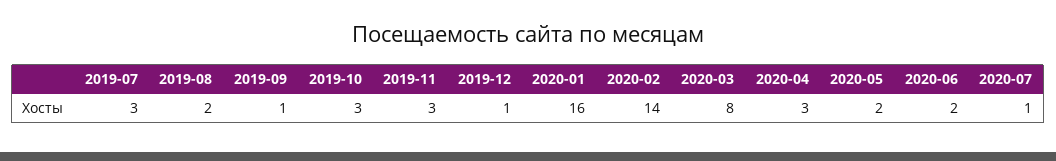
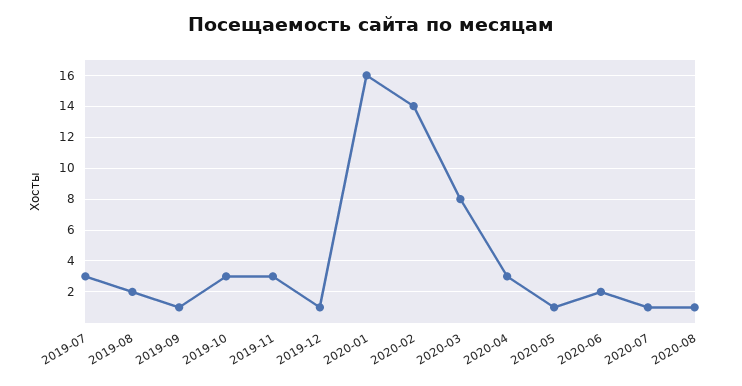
2020-05: 2 -> 1
2020-08: none -> 1

